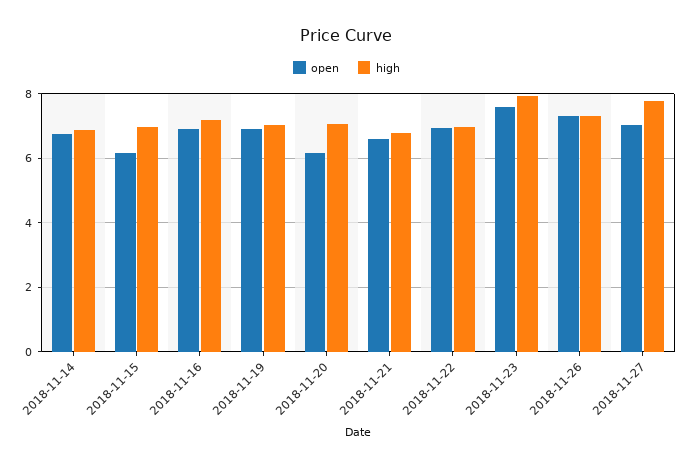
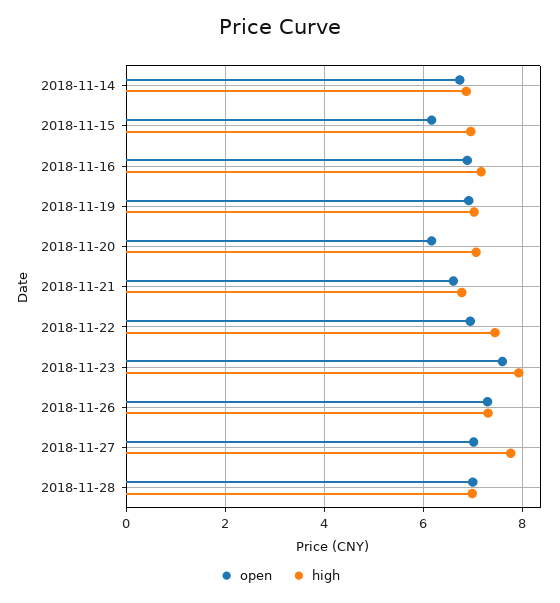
high, 2018-11-22: 7 -> 7.4
open, 2018-11-28: none -> 7
high, 2018-11-28: none -> 7

